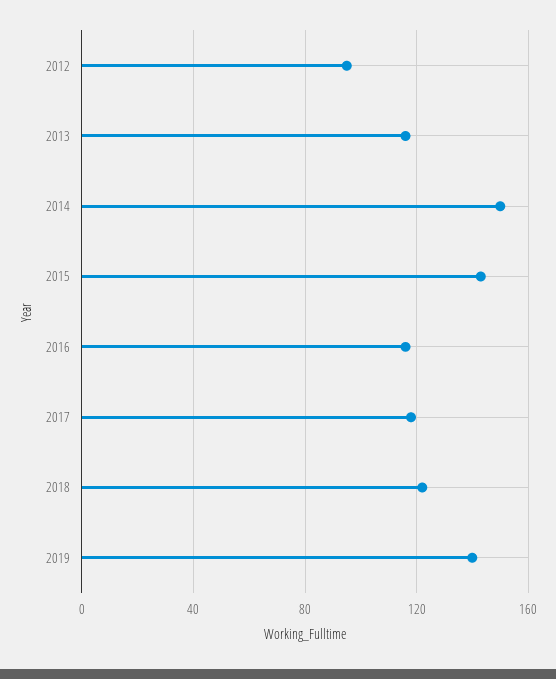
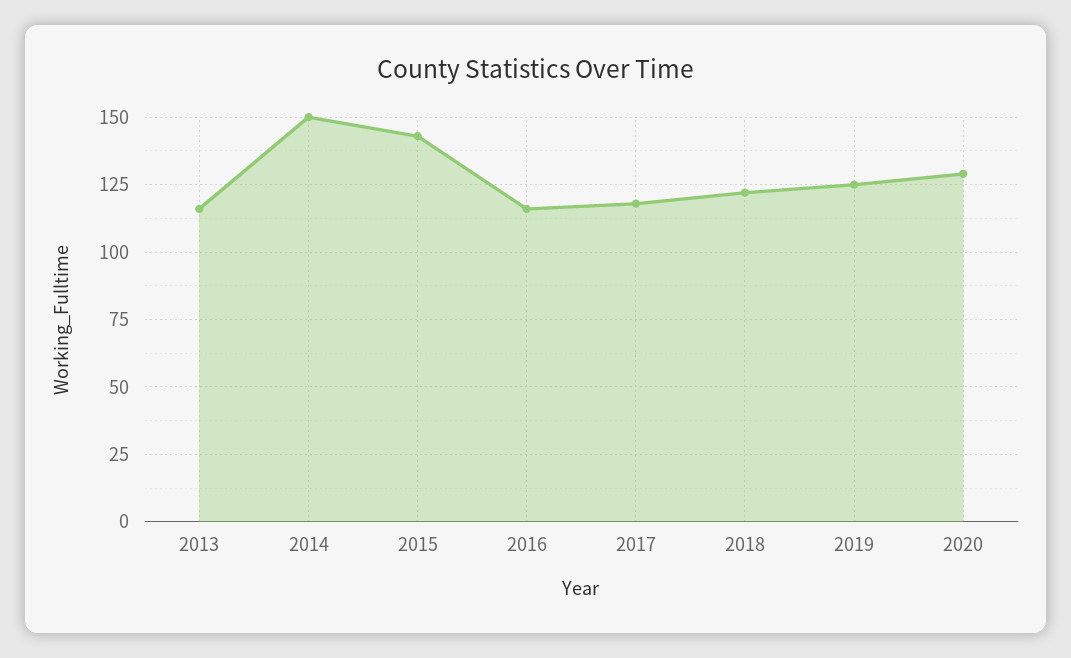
2012: 95 -> none
2019: 140 -> 125
2020: none -> 130

